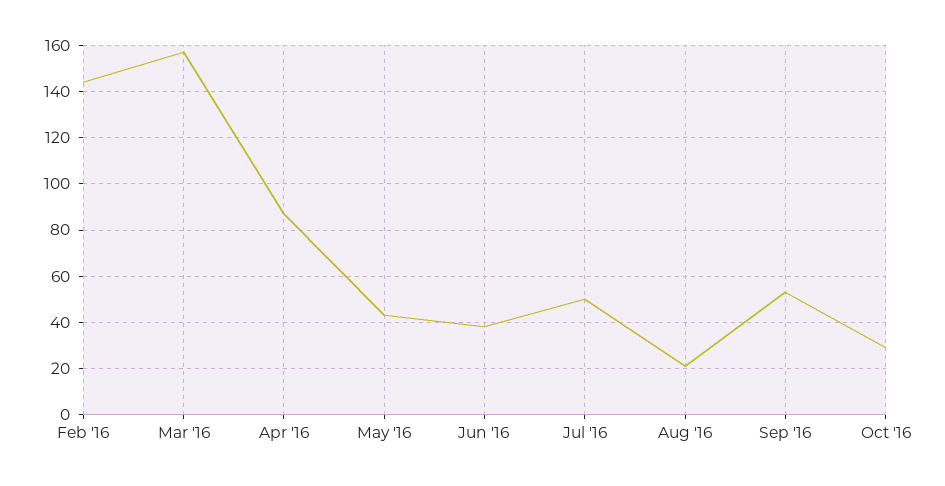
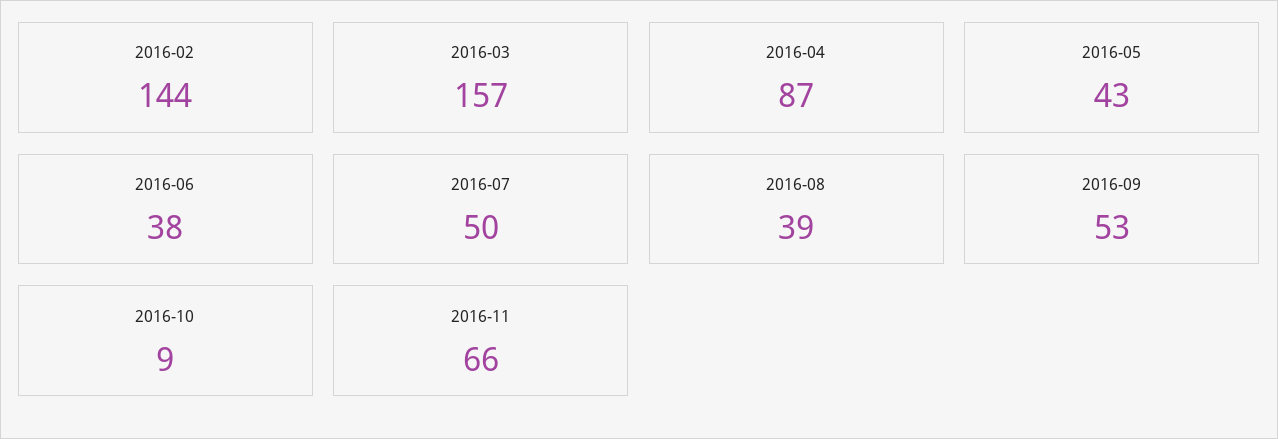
Aug '16: 20 -> 39
Oct '16: 30 -> 9
2016-11: none -> 66

